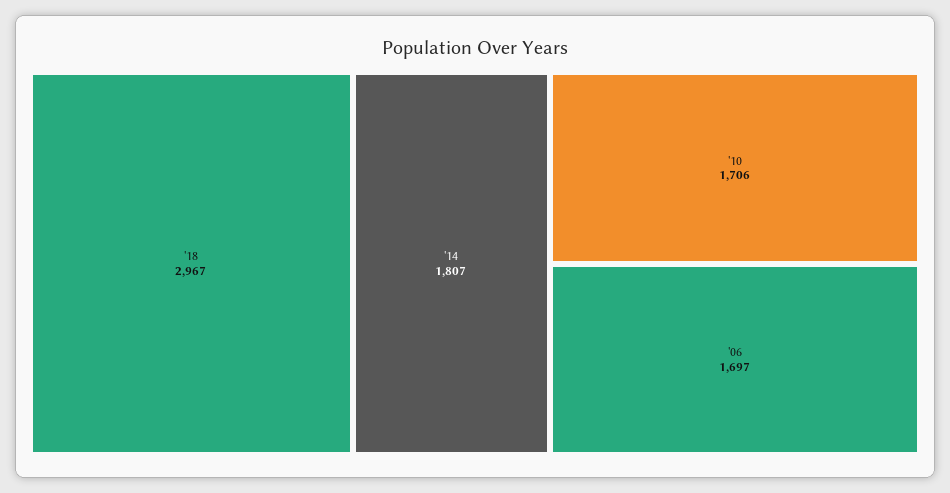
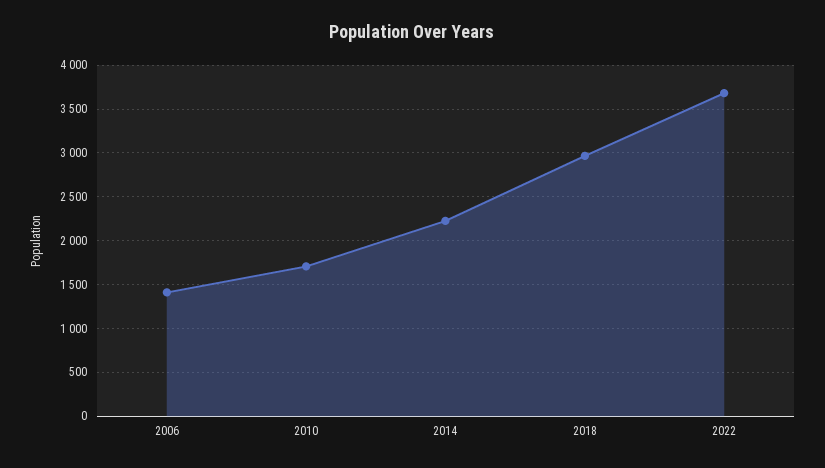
'14: 1807 -> 2200
'06: 1697 -> 1400
2022: none -> 3700

